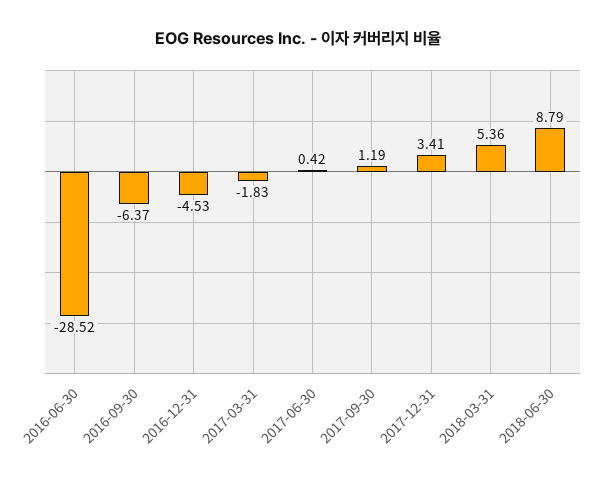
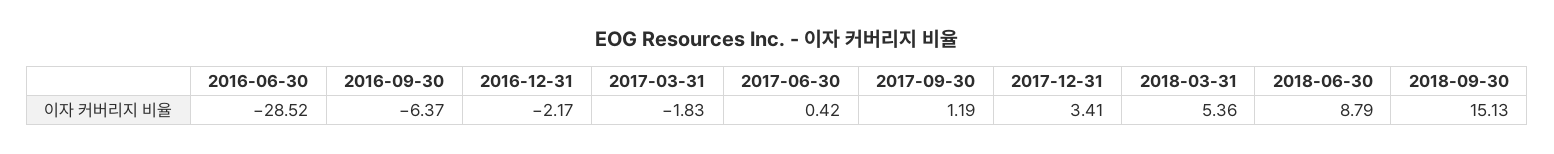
2016-12-31: -4.53 -> -2.17
2018-09-30: none -> 15.13

